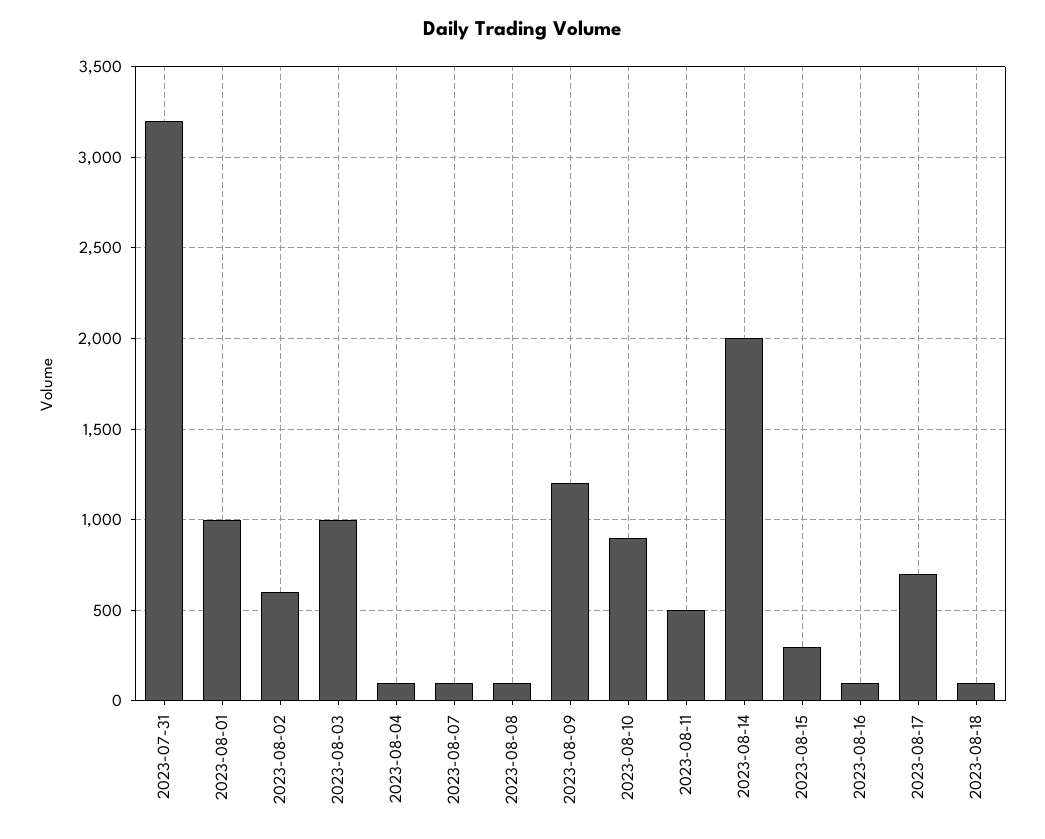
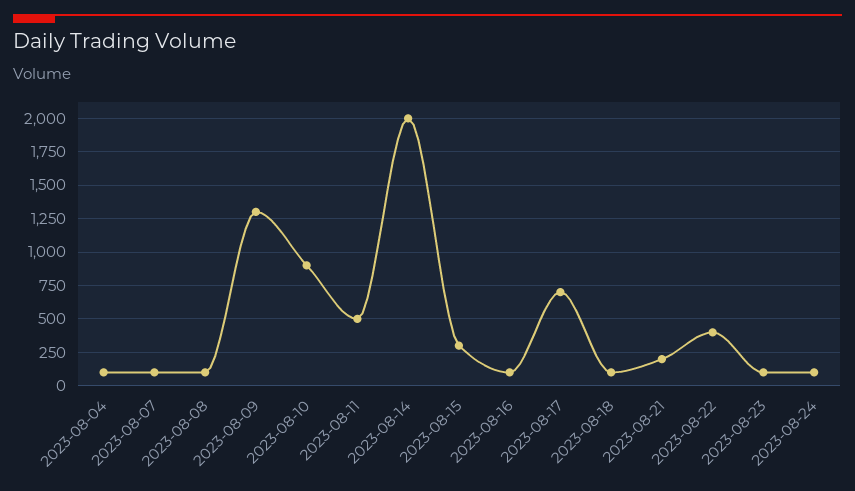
2023-07-31: 3200 -> none
2023-08-01: 1000 -> none
2023-08-02: 600 -> none
2023-08-03: 1000 -> none
2023-08-09: 1200 -> 1300
2023-08-21: none -> 200
2023-08-22: none -> 400
2023-08-23: none -> 100
2023-08-24: none -> 100

